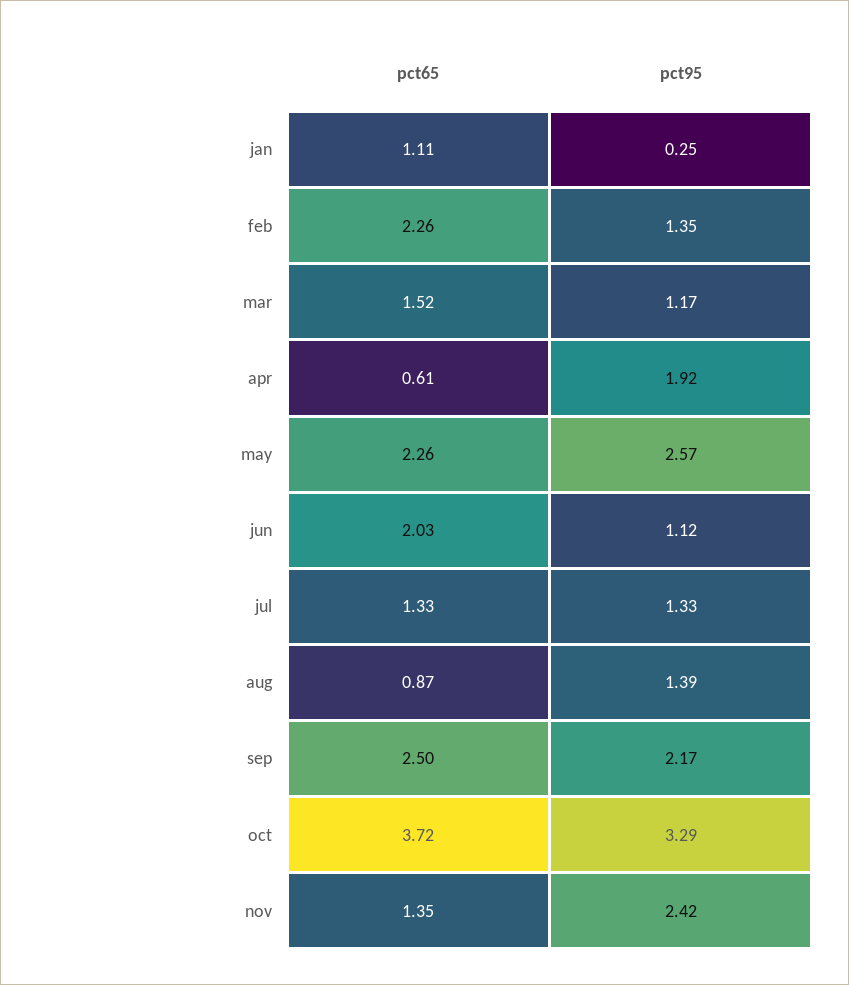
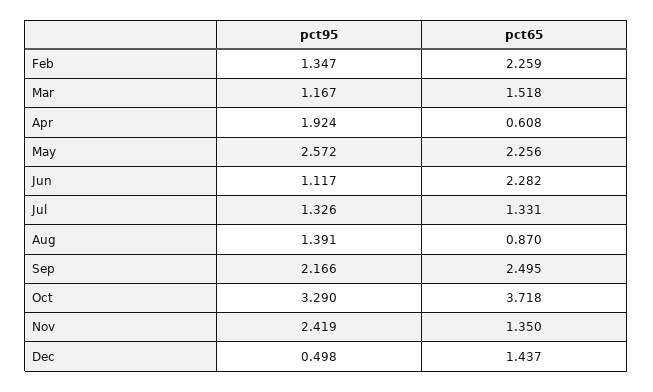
pct65, jan: 1.11 -> none
pct95, jan: 0.25 -> none
pct65, jun: 2.03 -> 2.282
pct95, Dec: none -> 0.498
pct65, Dec: none -> 1.437

